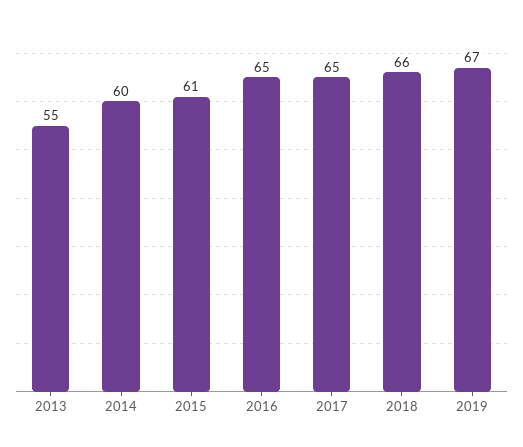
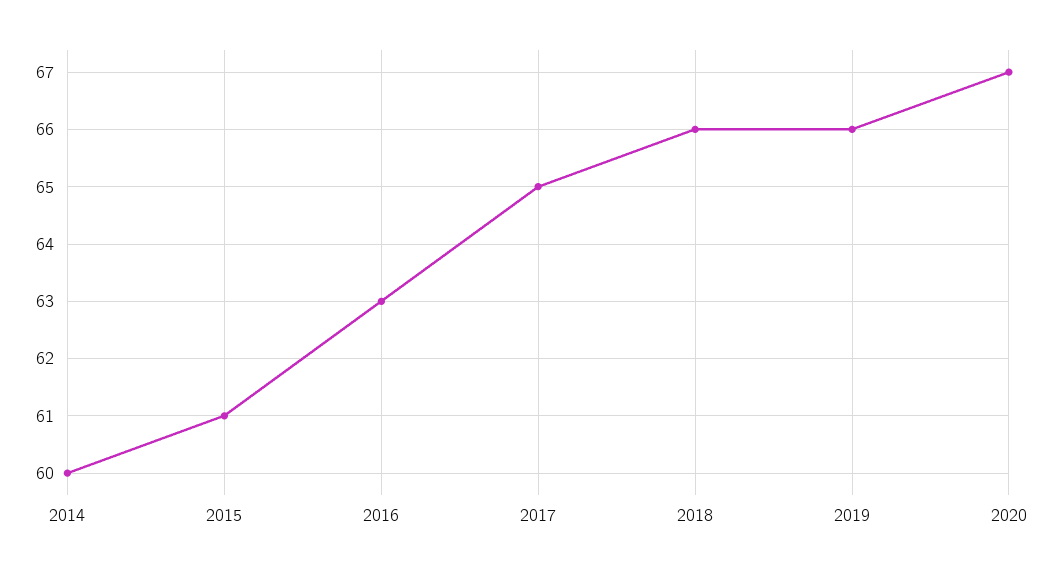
2013: 55 -> none
2016: 65 -> 63
2019: 67 -> 66
2020: none -> 67

